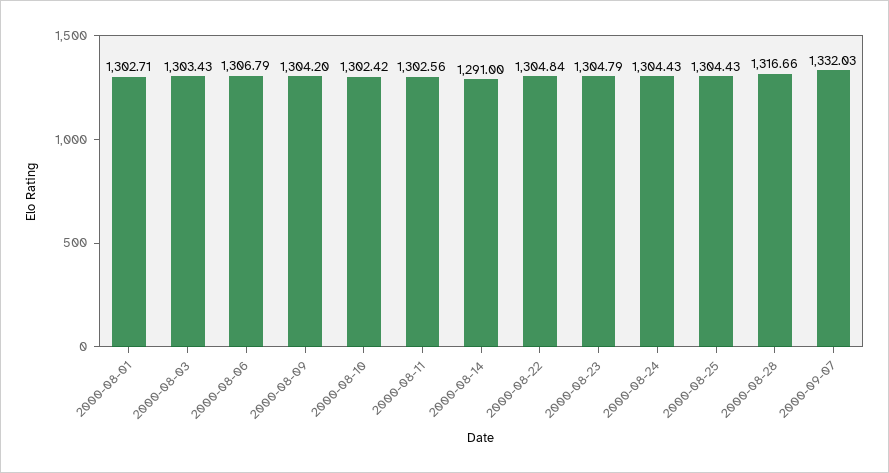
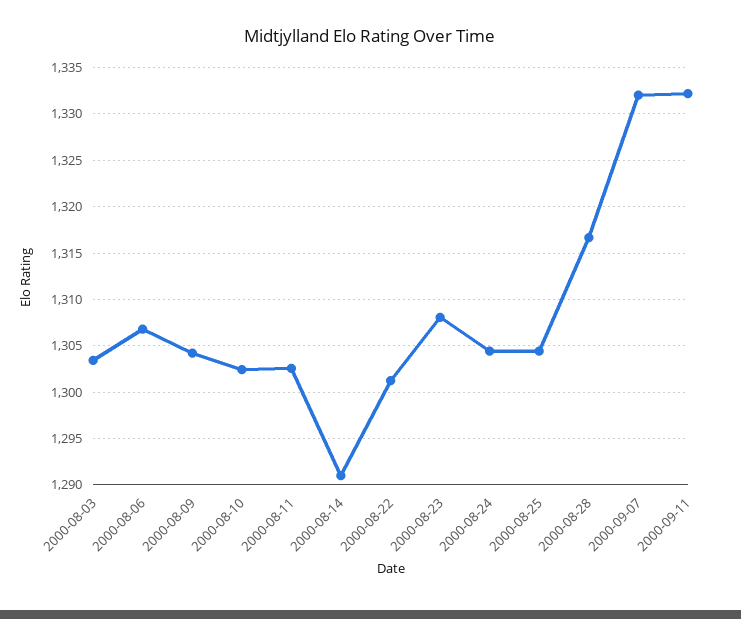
2000-08-01: 1302.71 -> none
2000-08-22: 1304.84 -> 1301
2000-08-23: 1304.79 -> 1308
2000-09-11: none -> 1332

